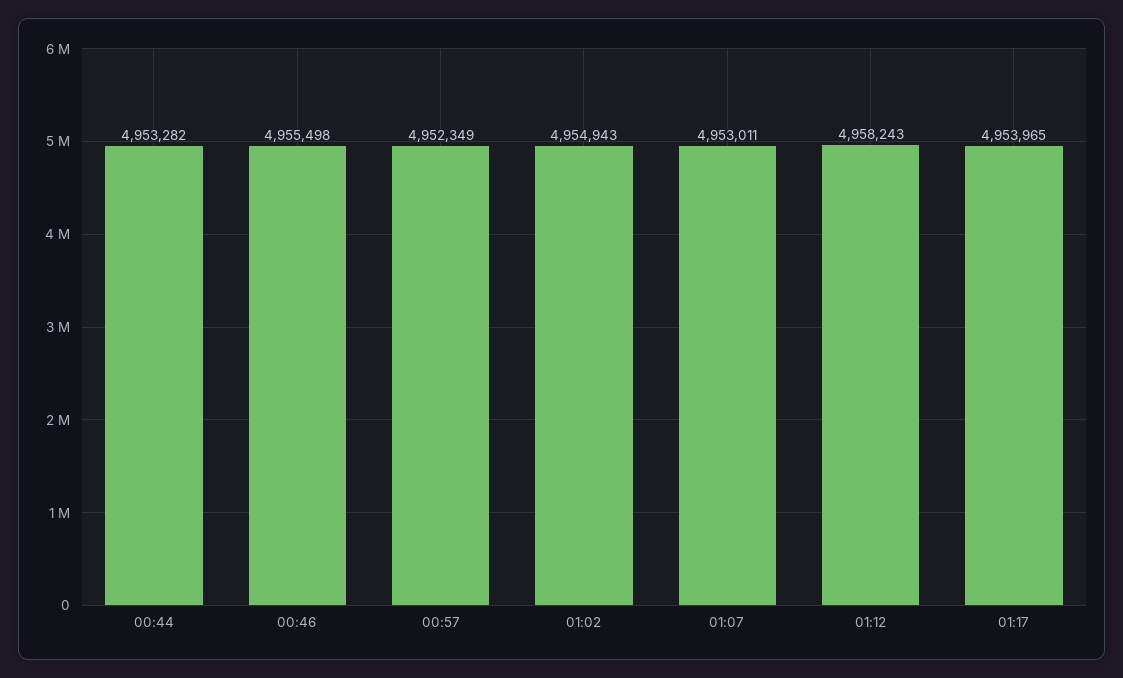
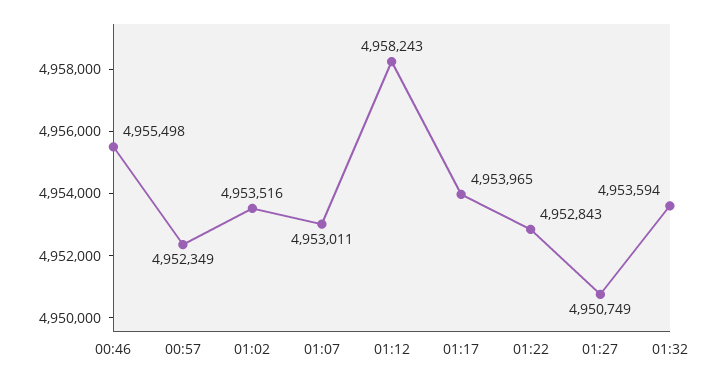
00:44: 4953282 -> none
01:02: 4954943 -> 4953516
01:22: none -> 4952843
01:27: none -> 4950749
01:32: none -> 4953594

